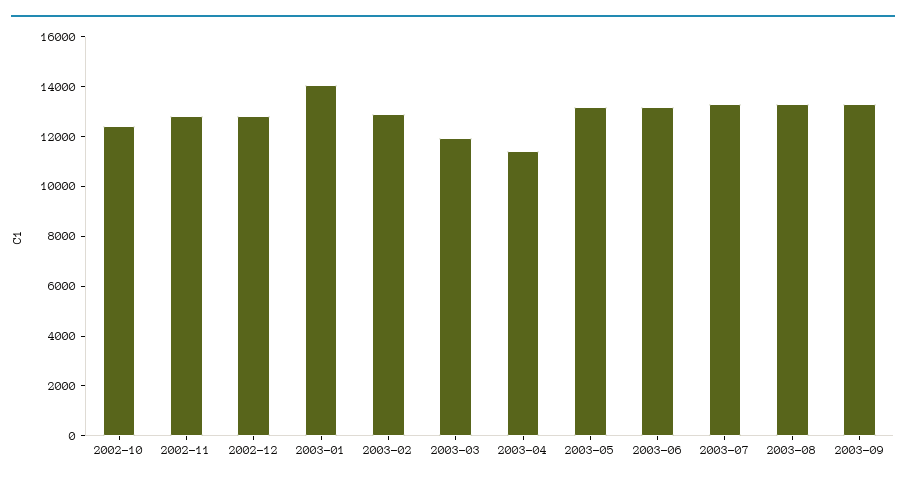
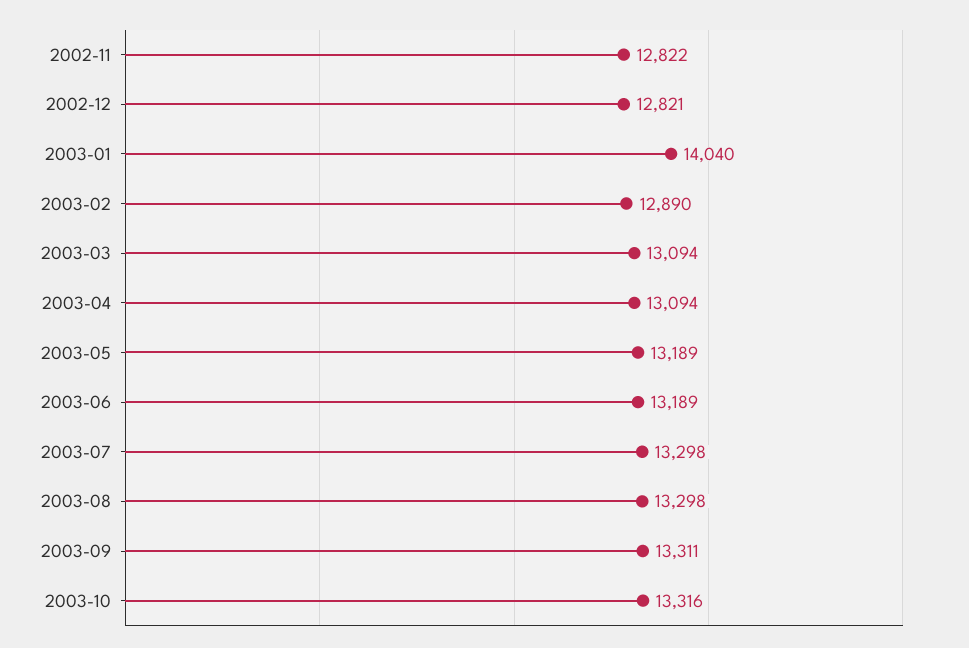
2002-10: 12500 -> none
2003-03: 12000 -> 13094
2003-04: 11500 -> 13094
2003-10: none -> 13316

